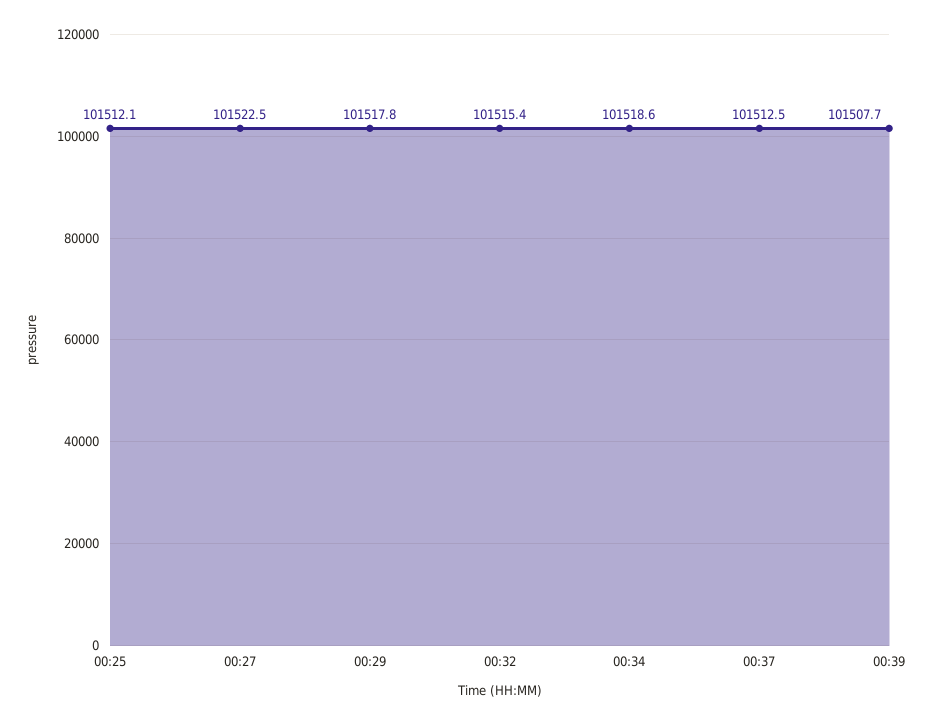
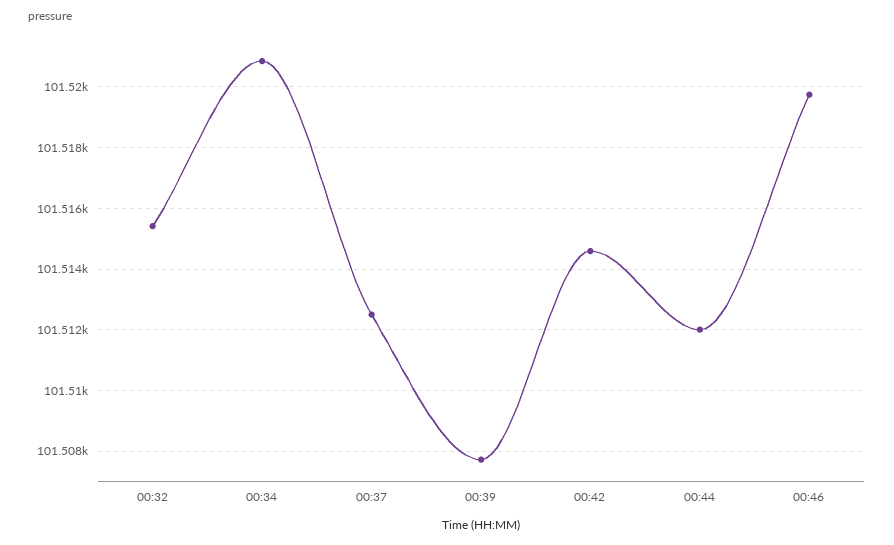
00:25: 101512.1 -> none
00:27: 101522.5 -> none
00:29: 101517.8 -> none
00:34: 101518.6 -> 101520.8
00:42: none -> 101514.6
00:44: none -> 101512
00:46: none -> 101519.8

